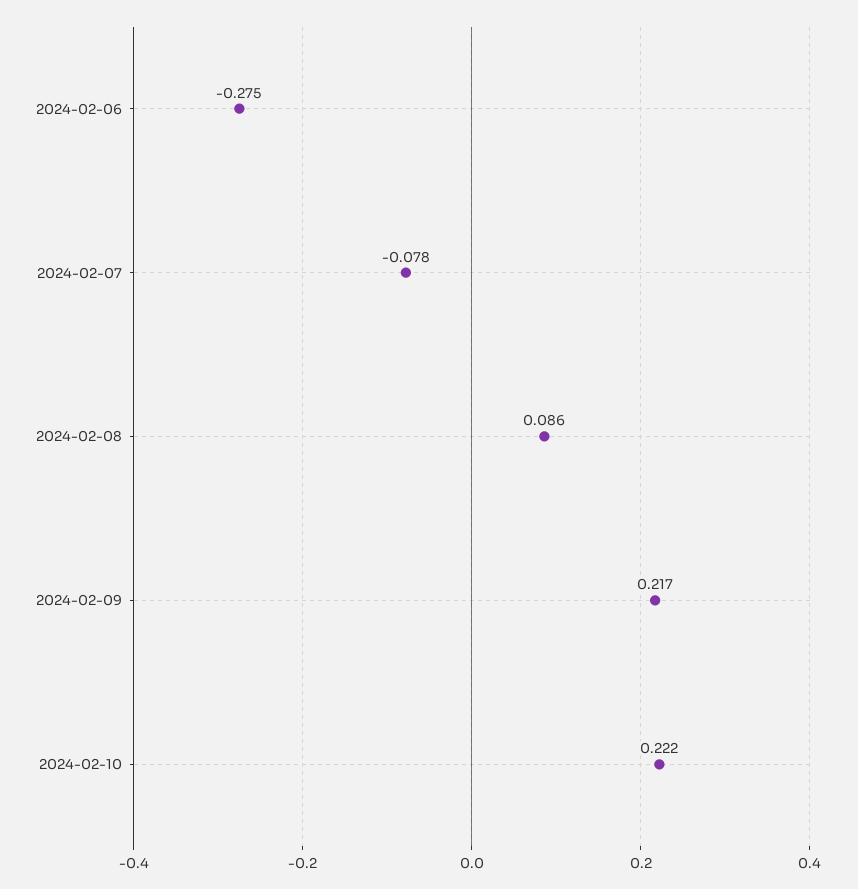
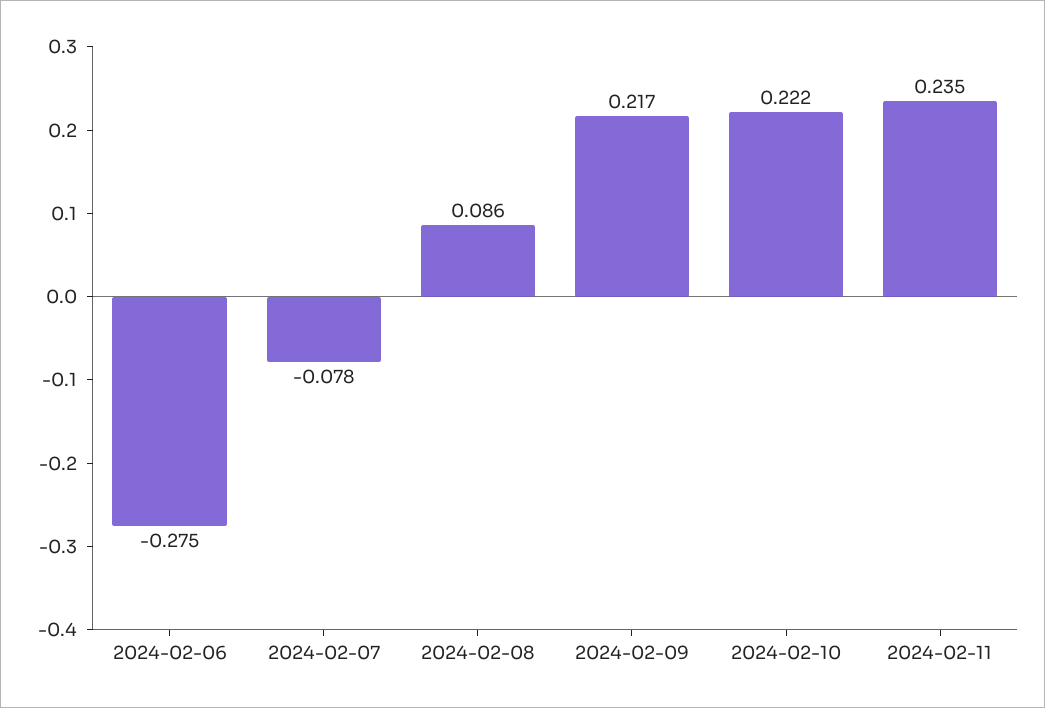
2024-02-11: none -> 0.235

